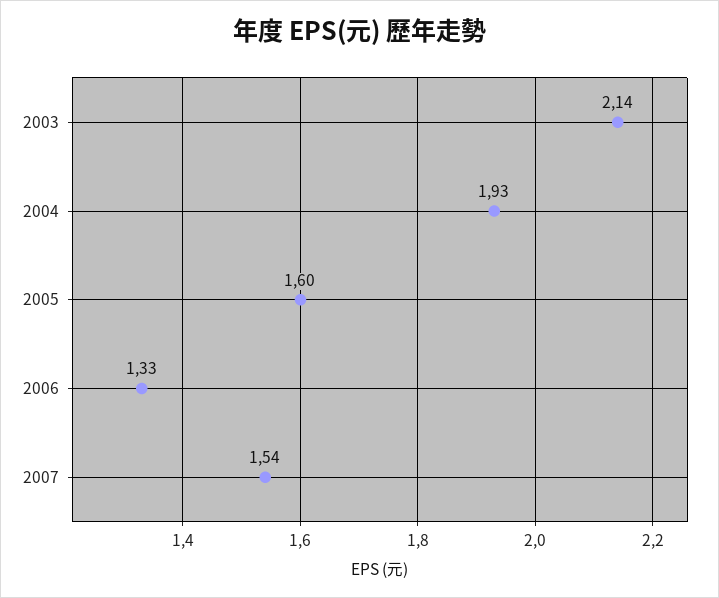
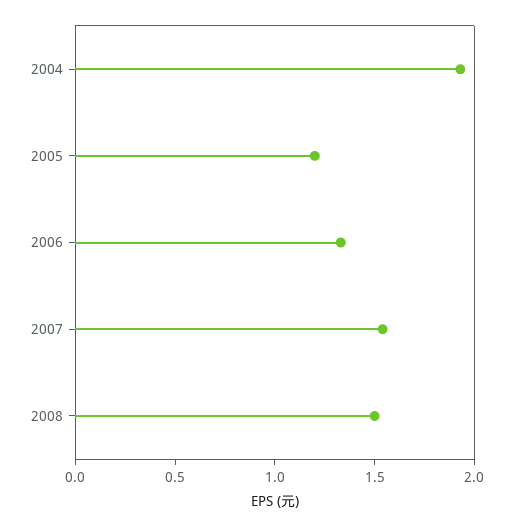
2003: 2.14 -> none
2005: 1.6 -> 1.2
2008: none -> 1.5

